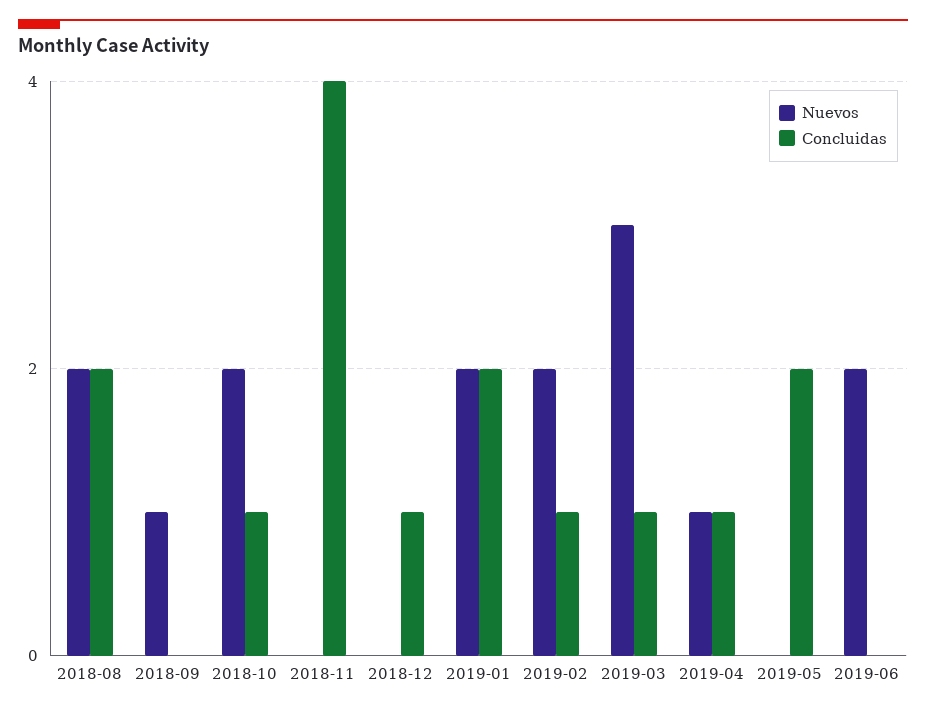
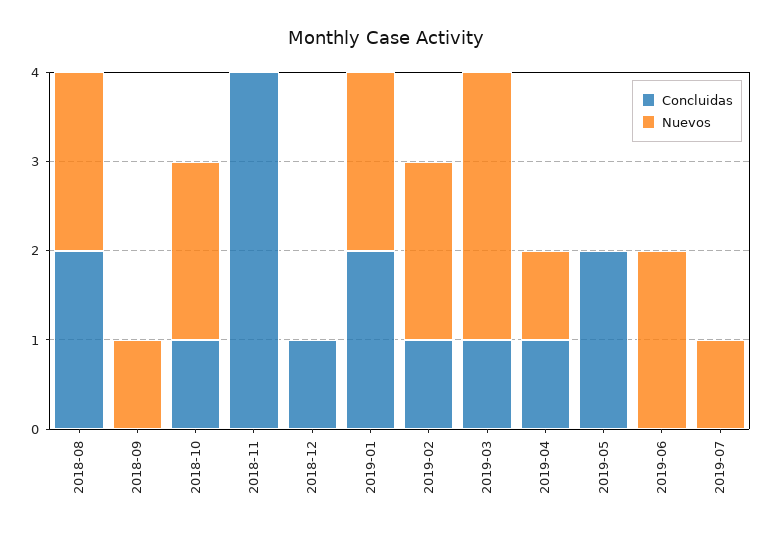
Concluidas, 2019-07: none -> 0
Nuevos, 2019-07: none -> 1

